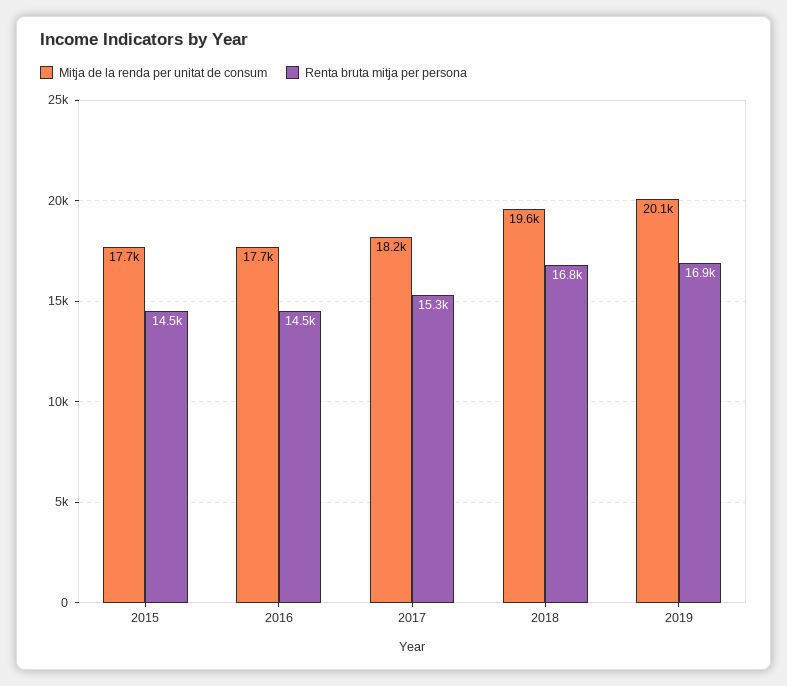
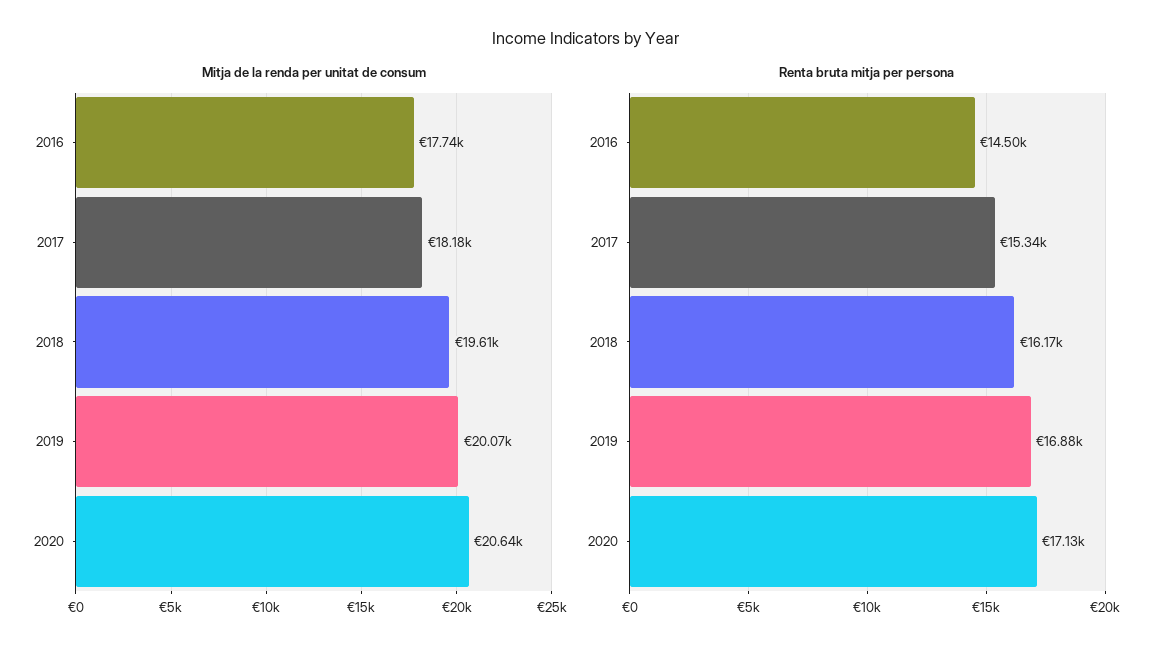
Mitja de la renda per unitat de consum, 2015: 17700 -> none
Renta bruta mitja per persona, 2015: 14500 -> none
Renta bruta mitja per persona, 2018: 16800 -> 16170
Mitja de la renda per unitat de consum, 2020: none -> 20640
Renta bruta mitja per persona, 2020: none -> 17130

